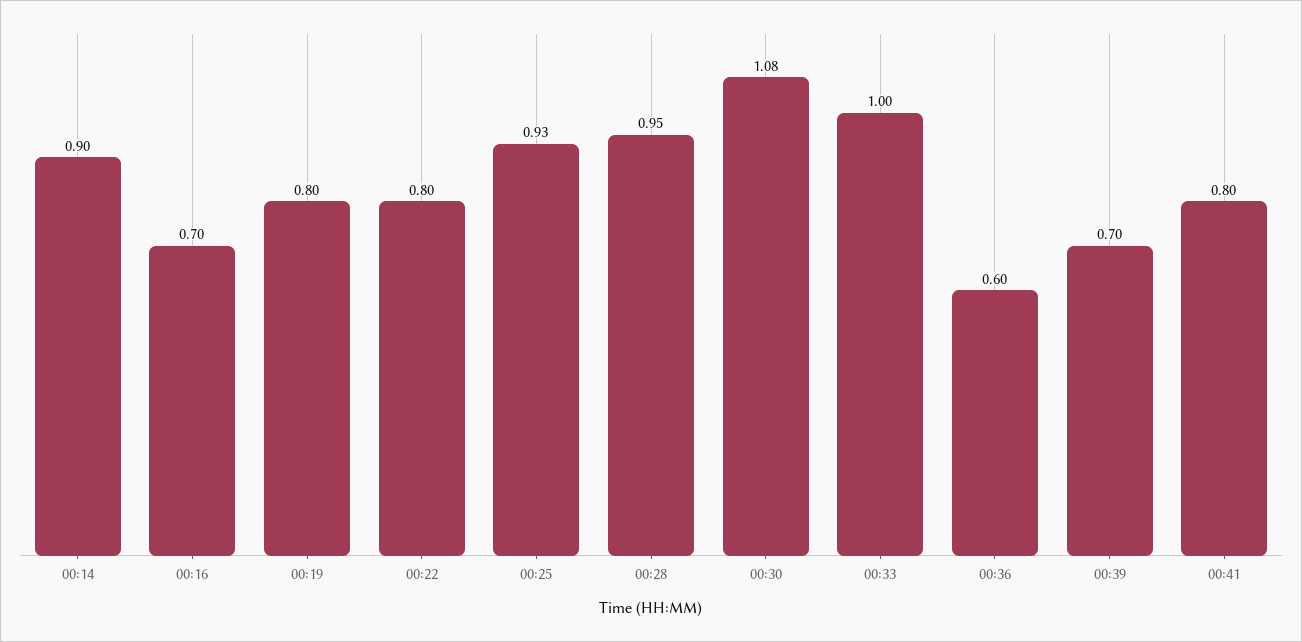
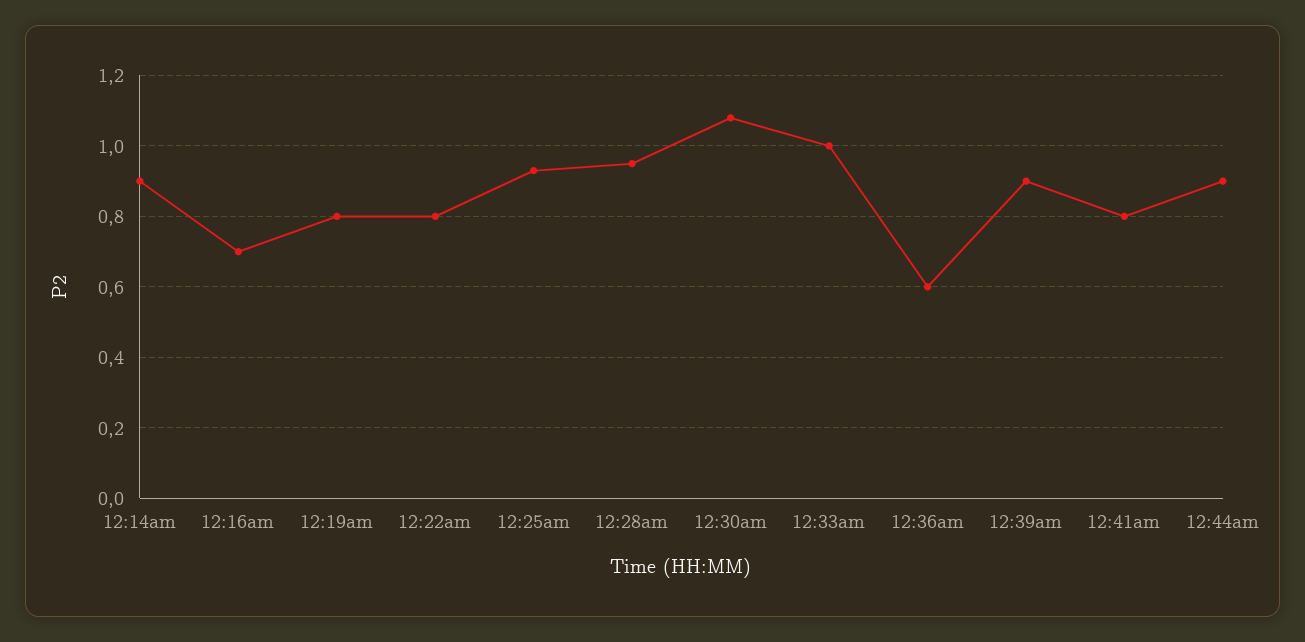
00:39: 0.7 -> 0.9
12:44am: none -> 0.9

